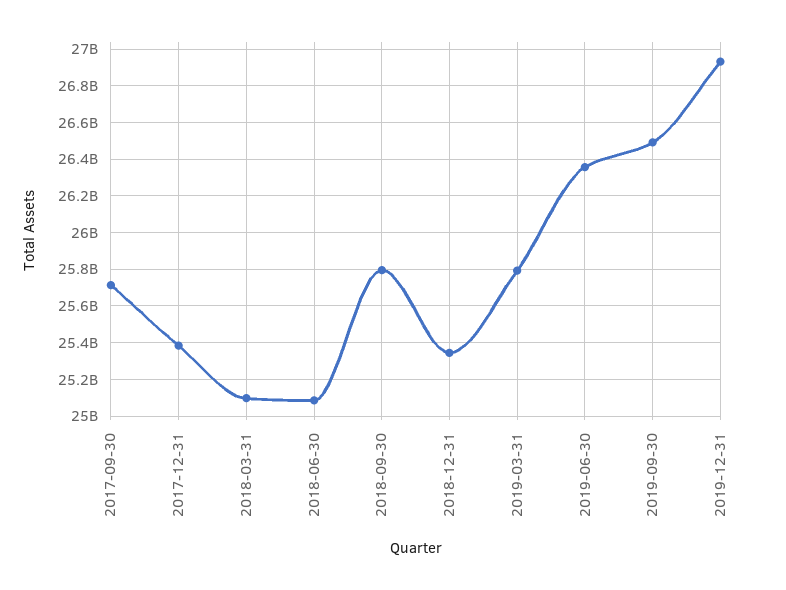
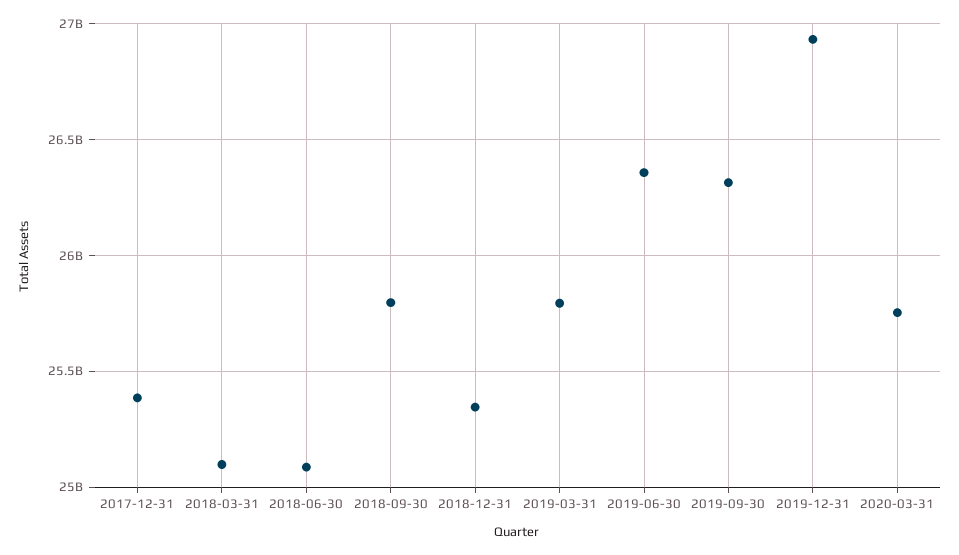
2017-09-30: 25700000000 -> none
2019-09-30: 26500000000 -> 26300000000
2020-03-31: none -> 25750000000

